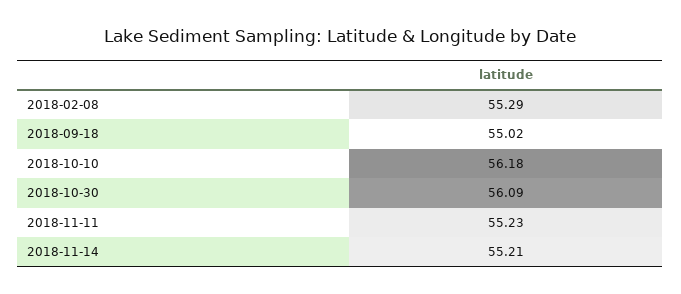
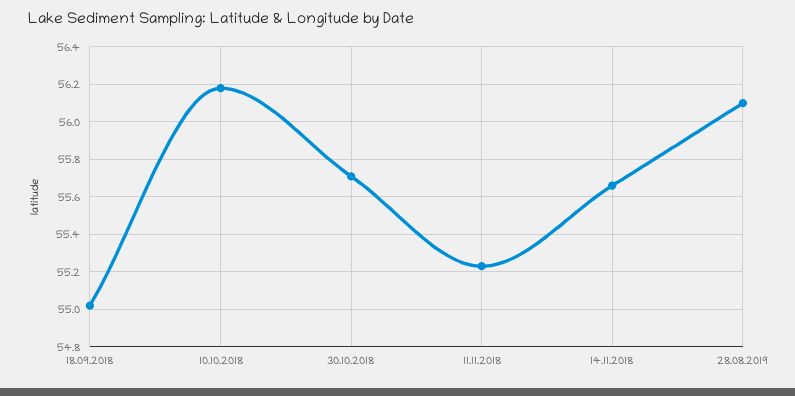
2018-02-08: 55.29 -> none
2018-10-30: 56.09 -> 55.7
2018-11-14: 55.21 -> 55.65
28.08.2019: none -> 56.1

